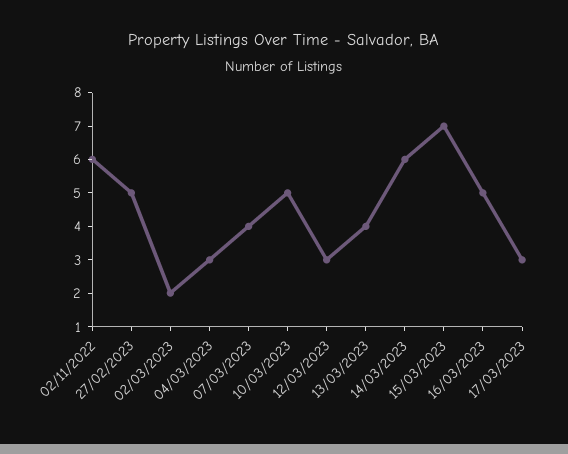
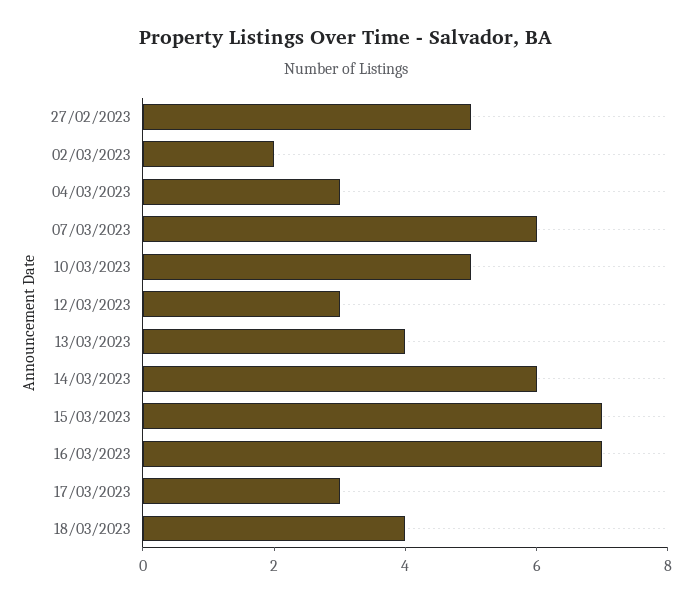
02/11/2022: 6 -> none
07/03/2023: 4 -> 6
16/03/2023: 5 -> 7
18/03/2023: none -> 4

